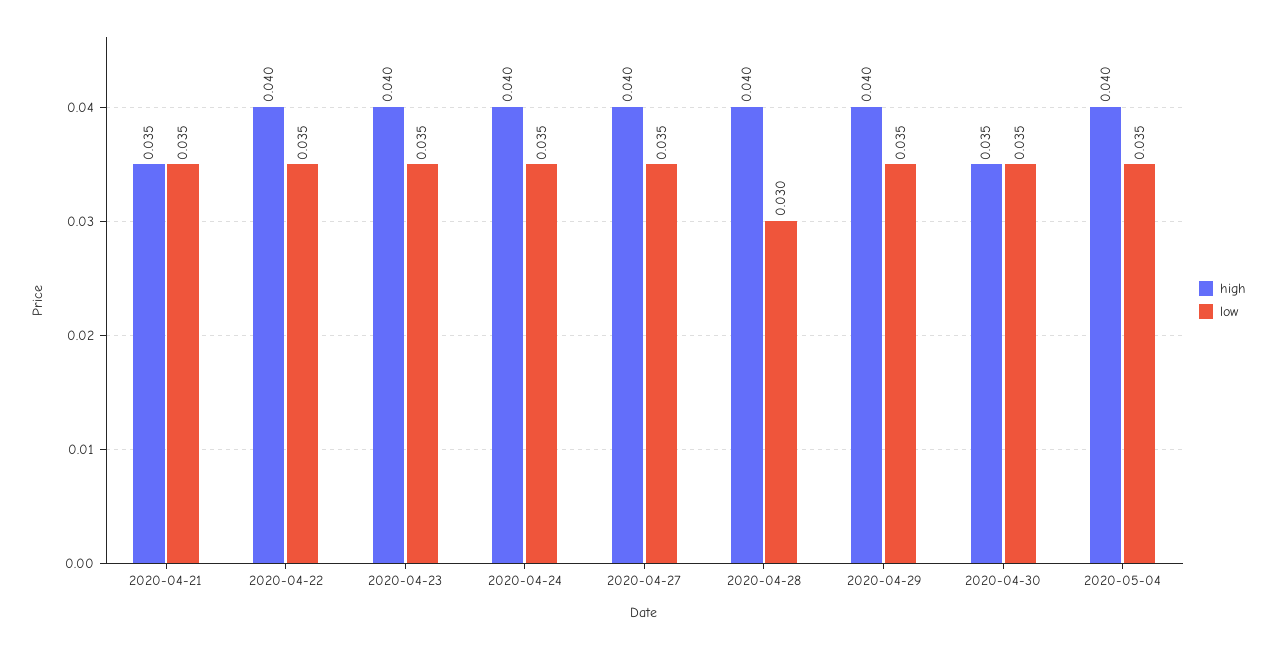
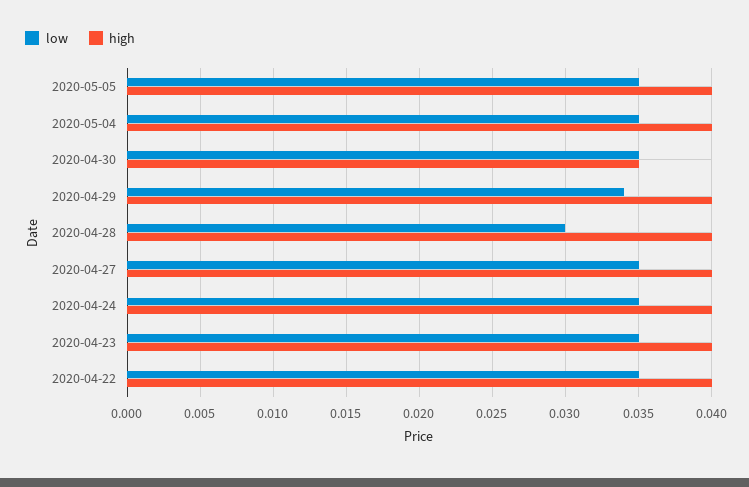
high, 2020-04-21: 0.035 -> none
low, 2020-04-21: 0.035 -> none
low, 2020-04-29: 0.035 -> 0.034
low, 2020-05-05: none -> 0.035
high, 2020-05-05: none -> 0.04

